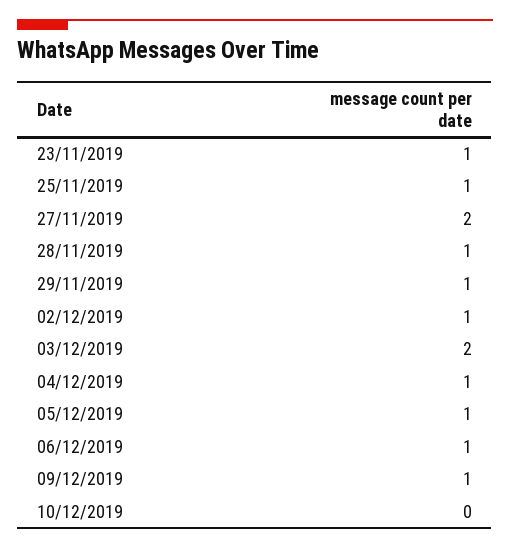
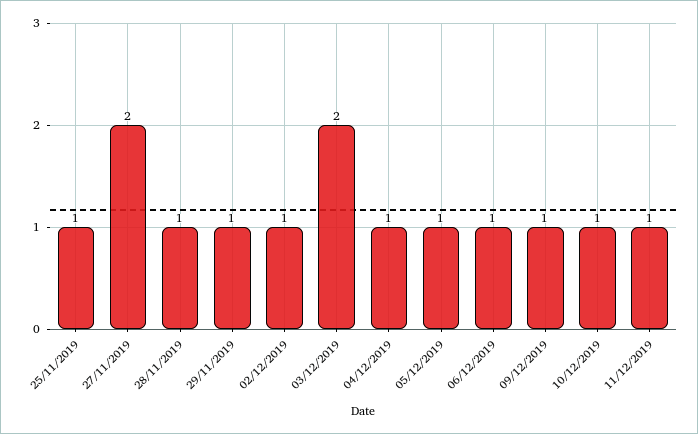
23/11/2019: 1 -> none
10/12/2019: 0 -> 1
11/12/2019: none -> 1

